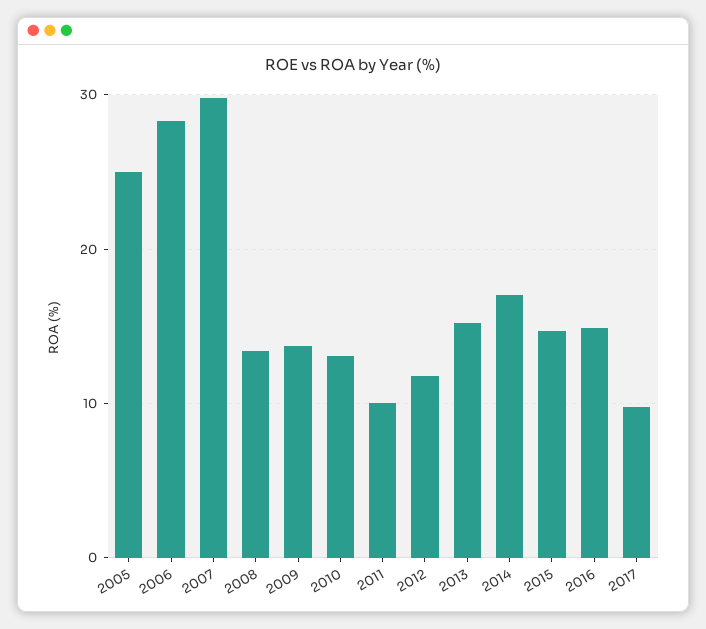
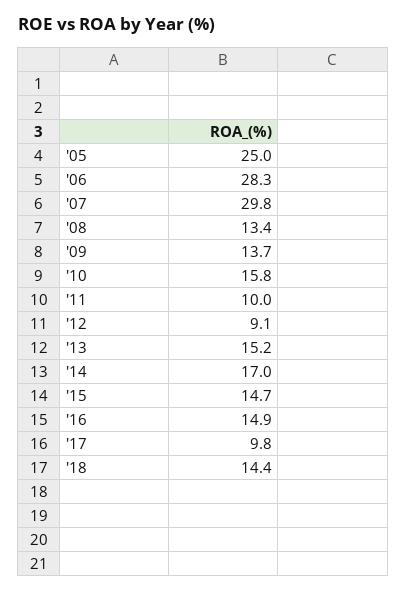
2010: 13 -> 15.8
2012: 12 -> 9.1
'18: none -> 14.4

